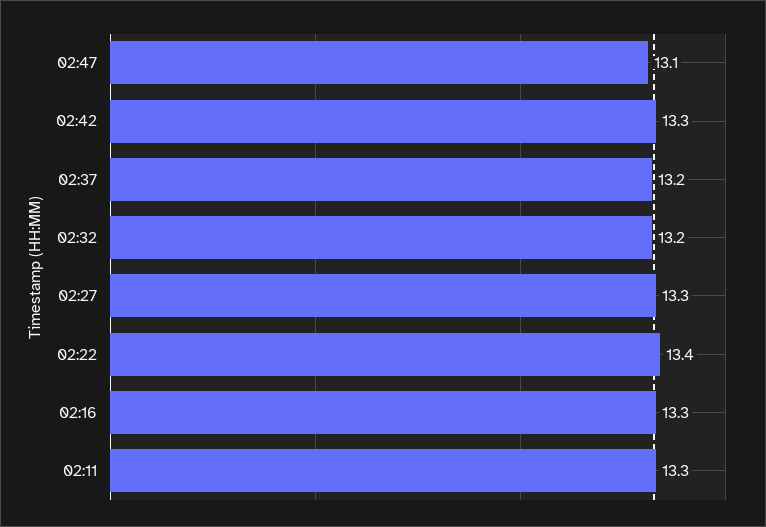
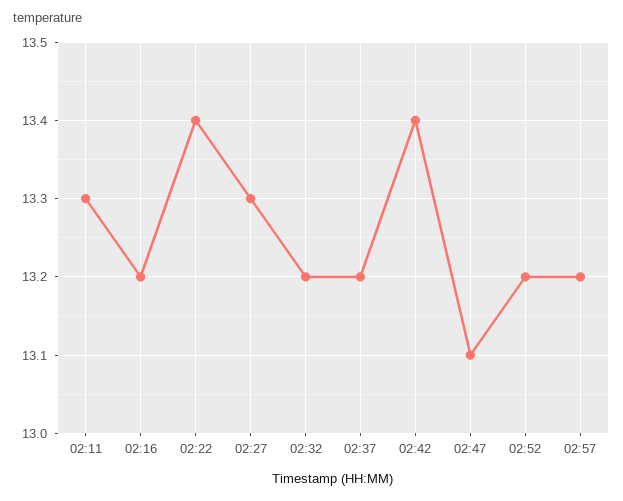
02:42: 13.3 -> 13.4
02:16: 13.3 -> 13.2
02:52: none -> 13.2
02:57: none -> 13.2

